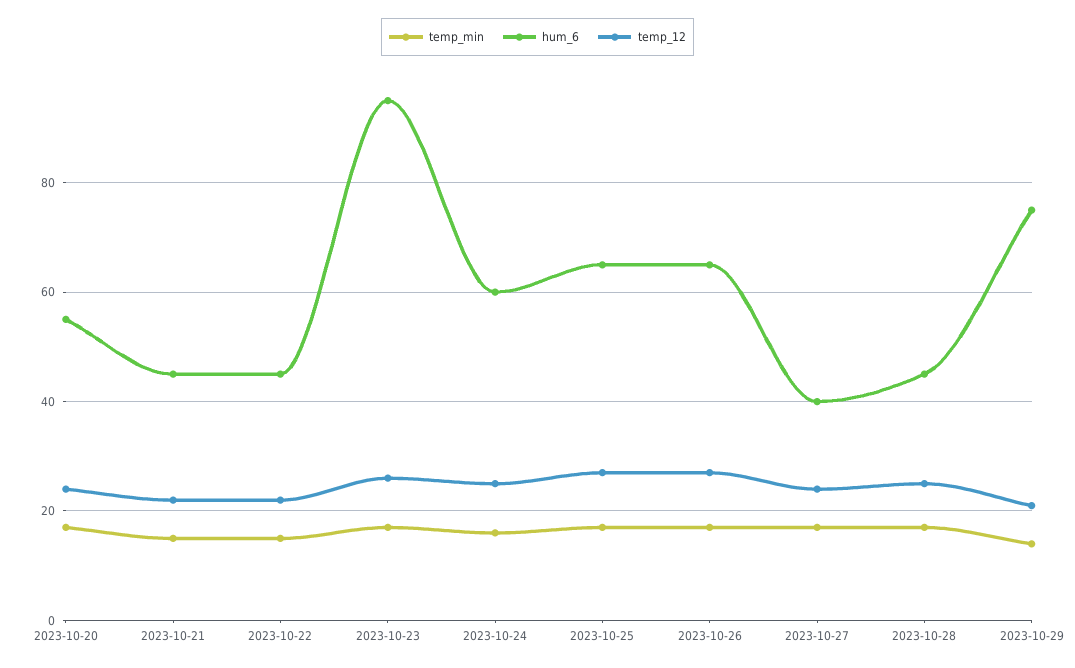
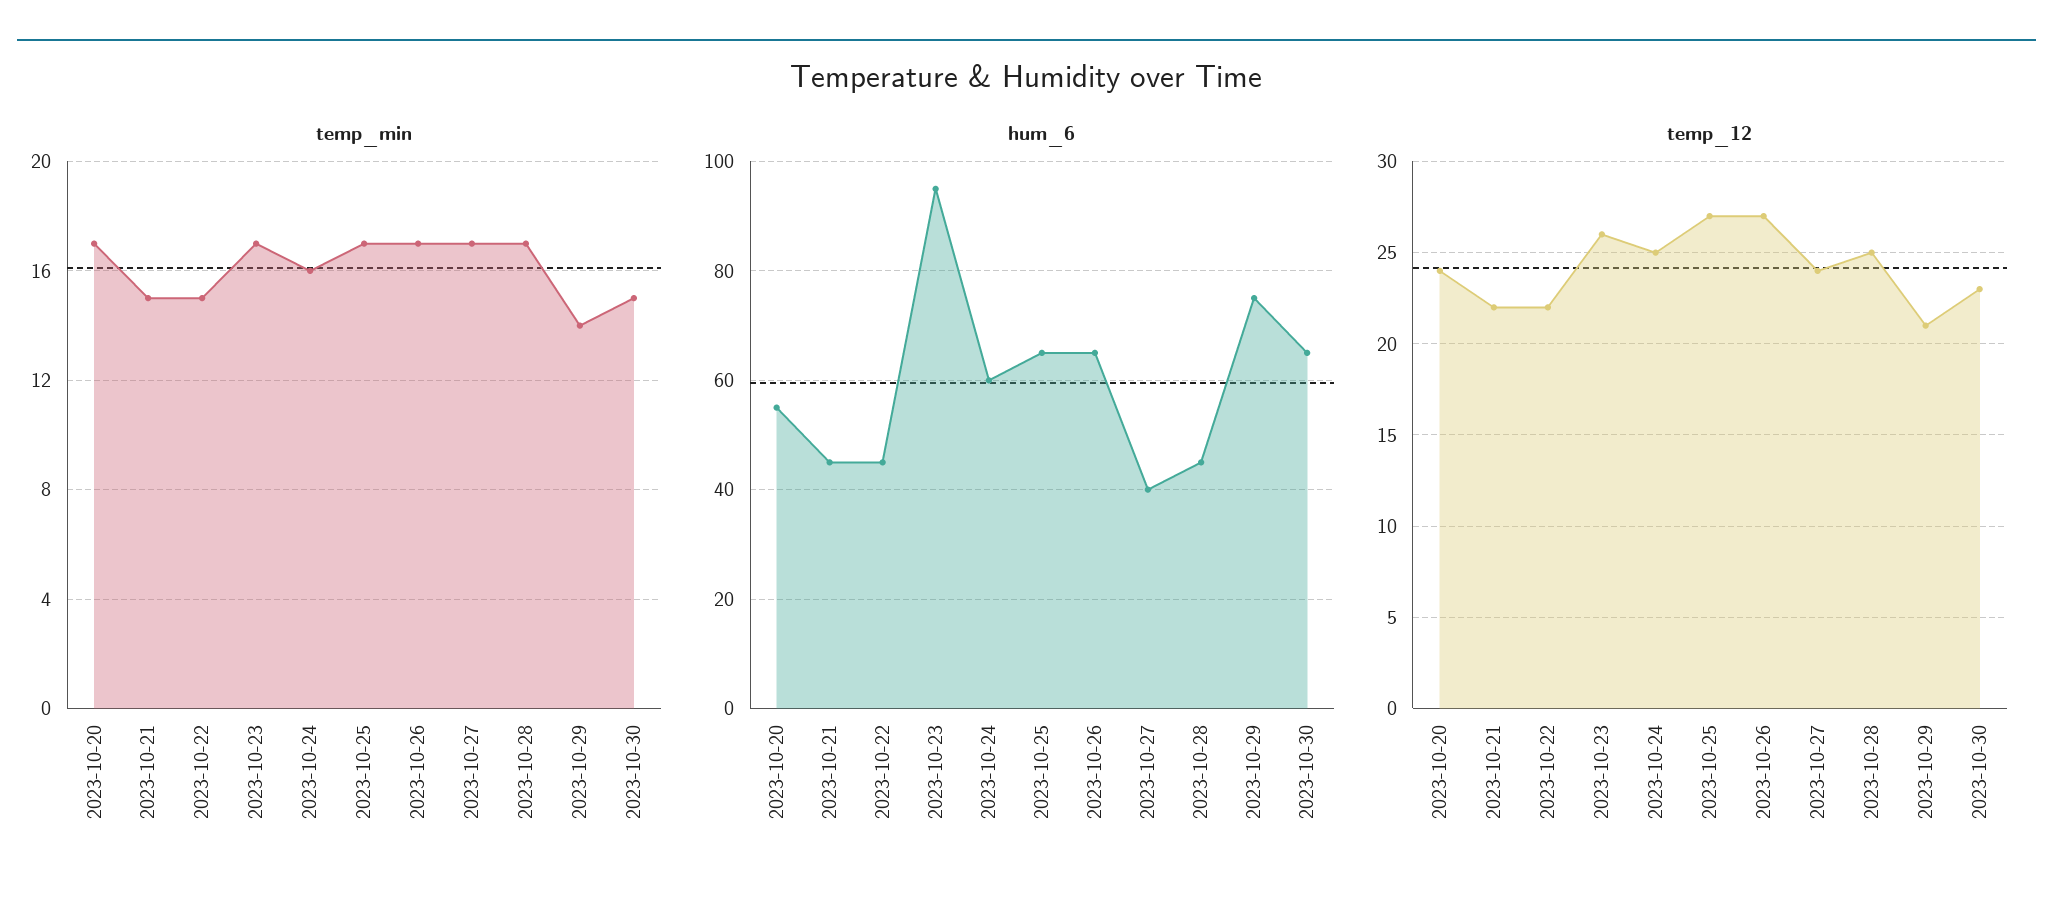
temp_min, 2023-10-30: none -> 15
hum_6, 2023-10-30: none -> 65
temp_12, 2023-10-30: none -> 23

